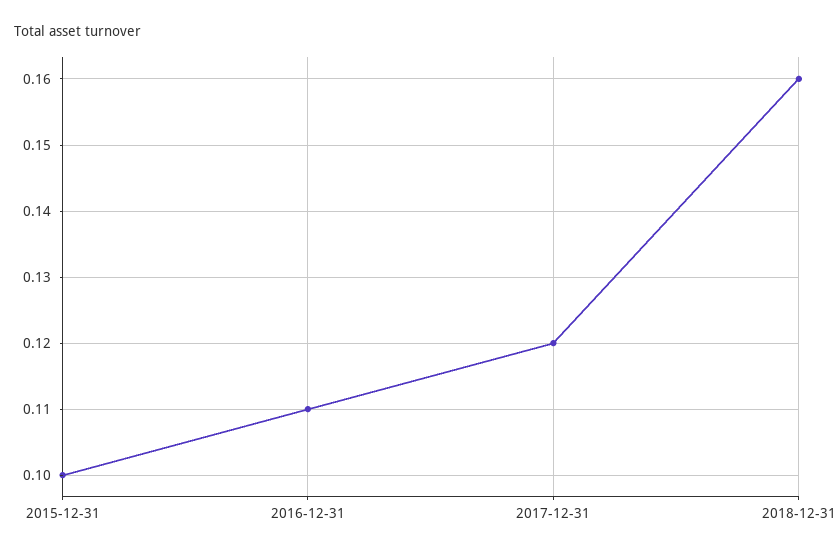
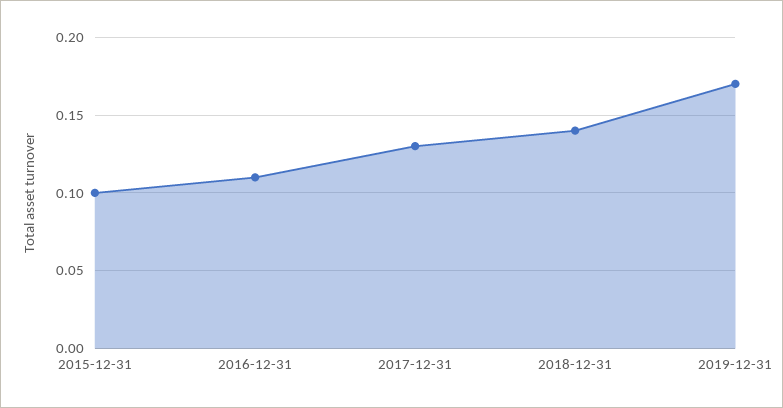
2017-12-31: 0.12 -> 0.13
2018-12-31: 0.16 -> 0.14
2019-12-31: none -> 0.17

